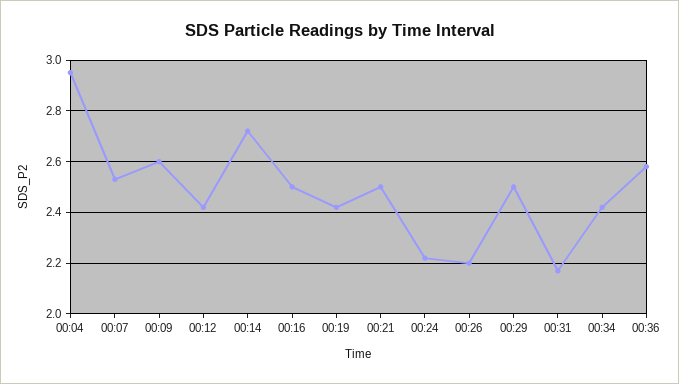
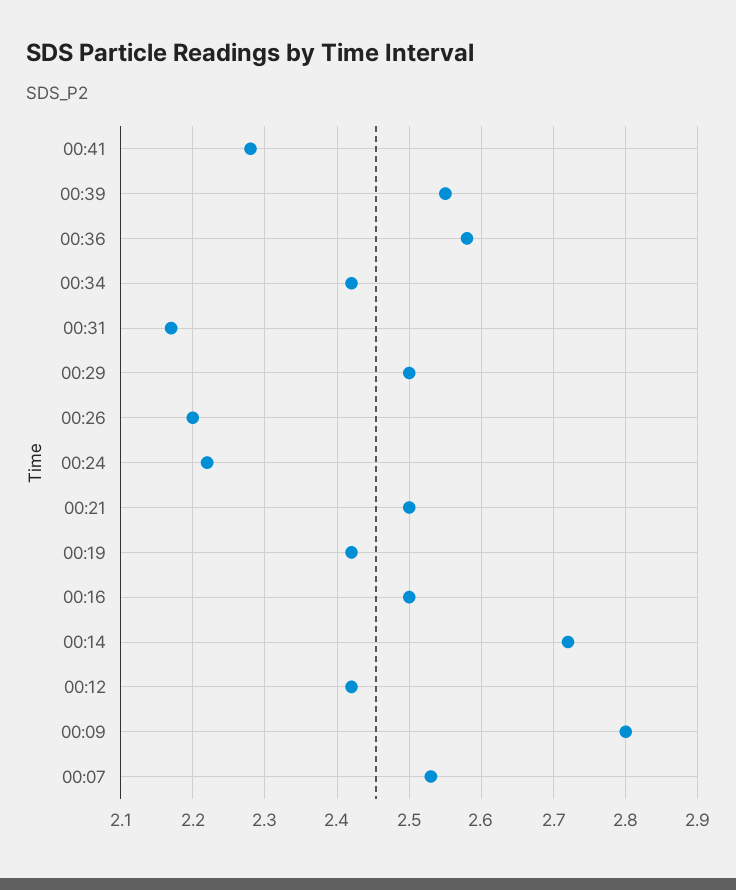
00:04: 2.95 -> none
00:09: 2.6 -> 2.8
00:41: none -> 2.28
00:39: none -> 2.55

